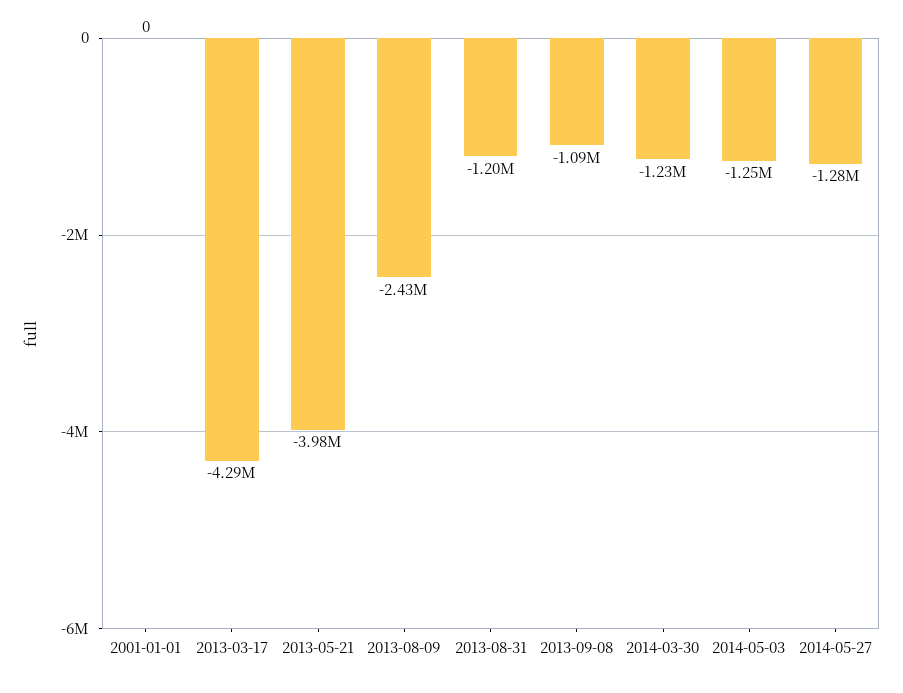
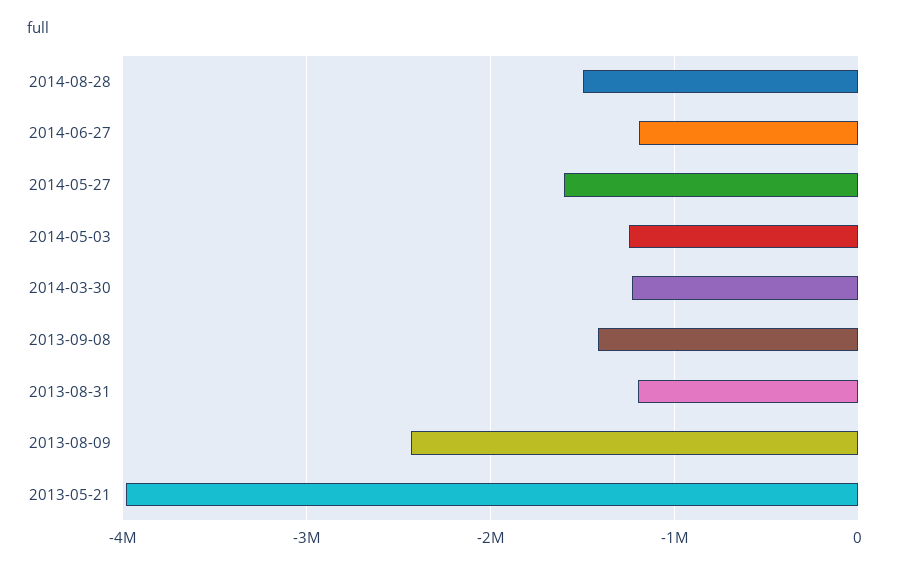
2001-01-01: 0 -> none
2013-03-17: -4290000 -> none
2013-09-08: -1090000 -> -1400000
2014-05-27: -1280000 -> -1600000
2014-08-28: none -> -1500000
2014-06-27: none -> -1200000

